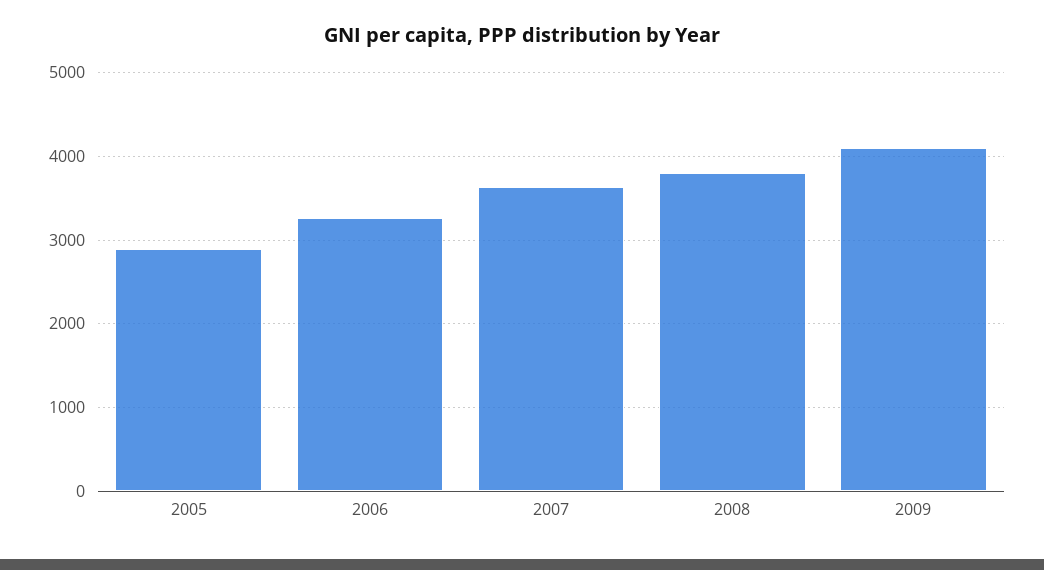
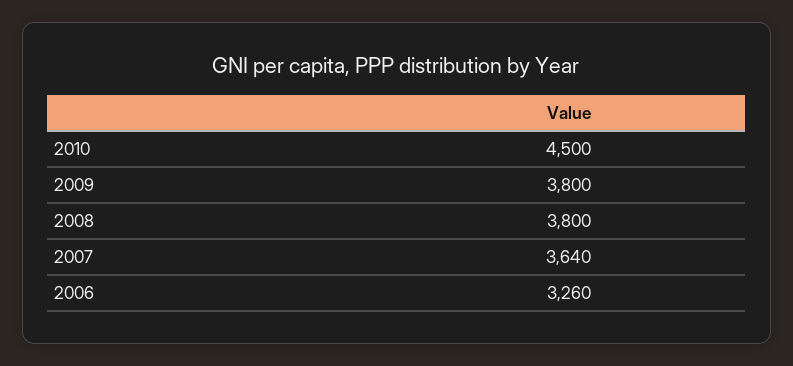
2005: 2900 -> none
2009: 4100 -> 3800
2010: none -> 4500

